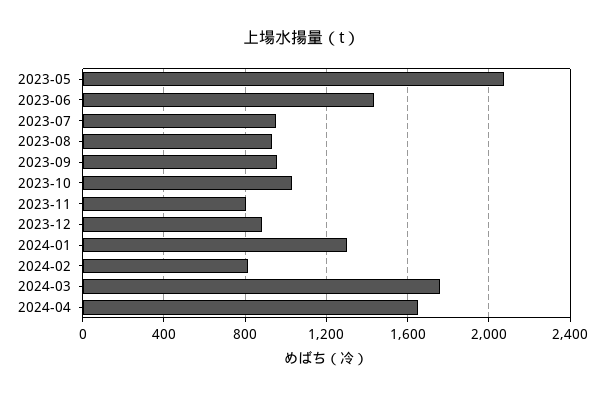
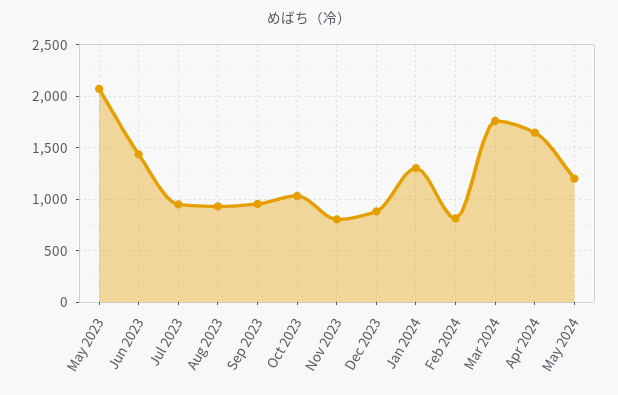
May 2024: none -> 1200

